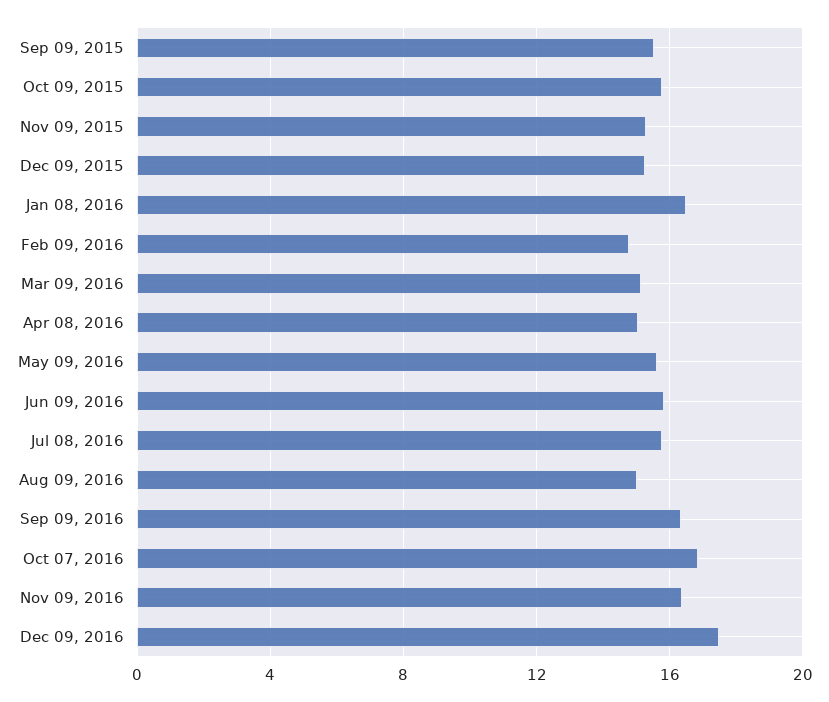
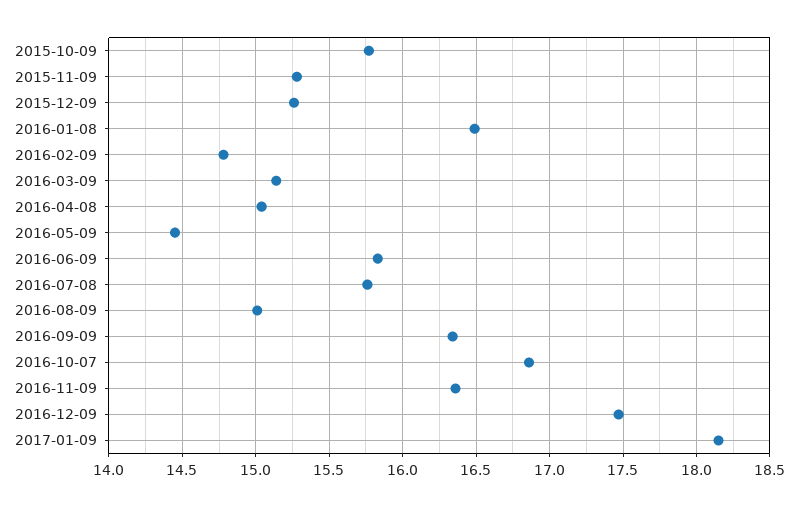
Sep 09, 2015: 15.5 -> none
May 09, 2016: 15.5 -> 14.45
2017-01-09: none -> 18.15

